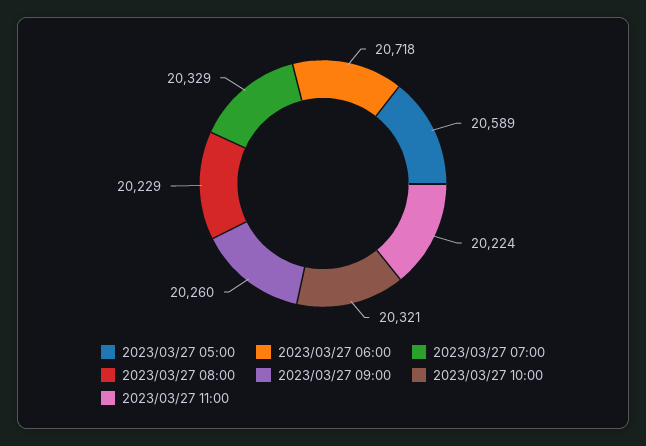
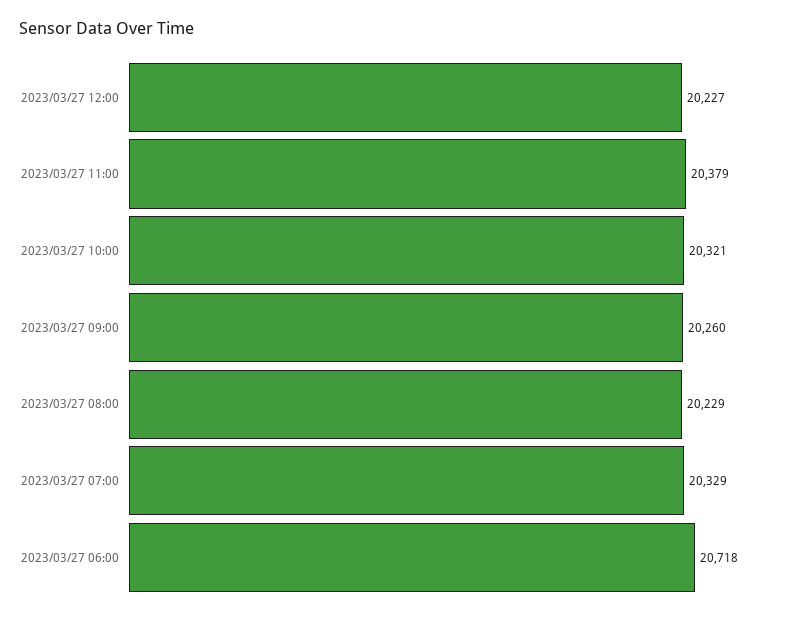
2023/03/27 05:00: 20589 -> none
2023/03/27 11:00: 20224 -> 20379
2023/03/27 12:00: none -> 20227

